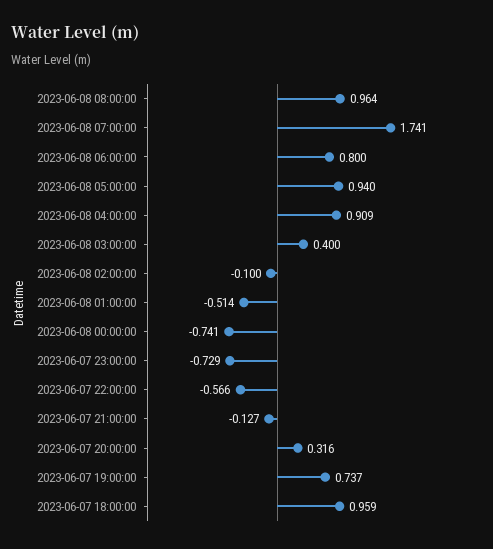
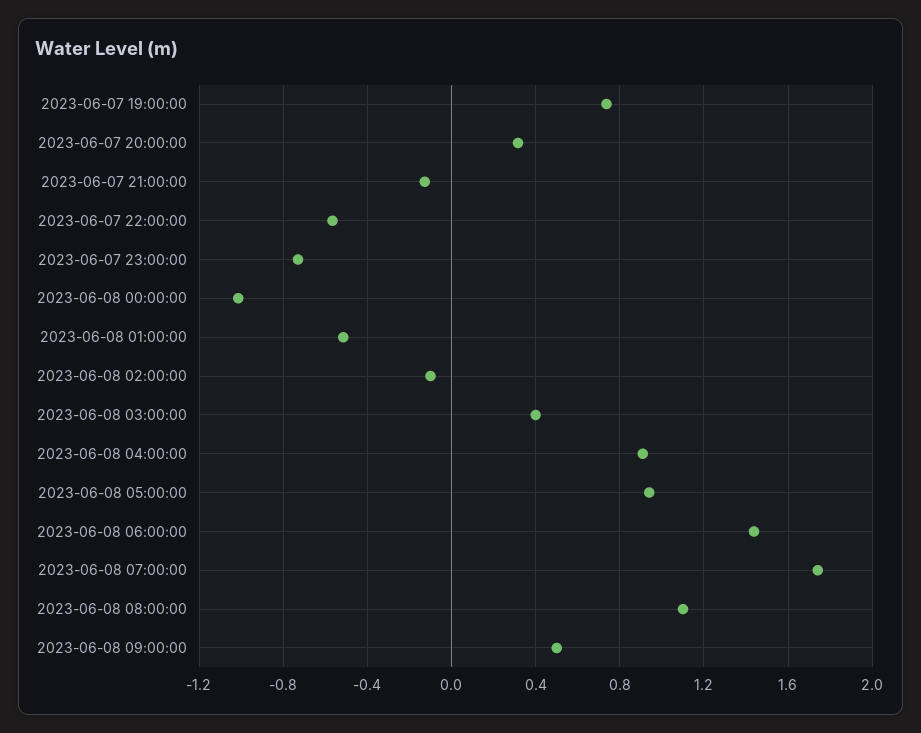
2023-06-08 08:00:00: 0.964 -> 1.1
2023-06-08 06:00:00: 0.8 -> 1.45
2023-06-08 00:00:00: -0.741 -> -1
2023-06-07 18:00:00: 0.959 -> none
2023-06-08 09:00:00: none -> 0.5

